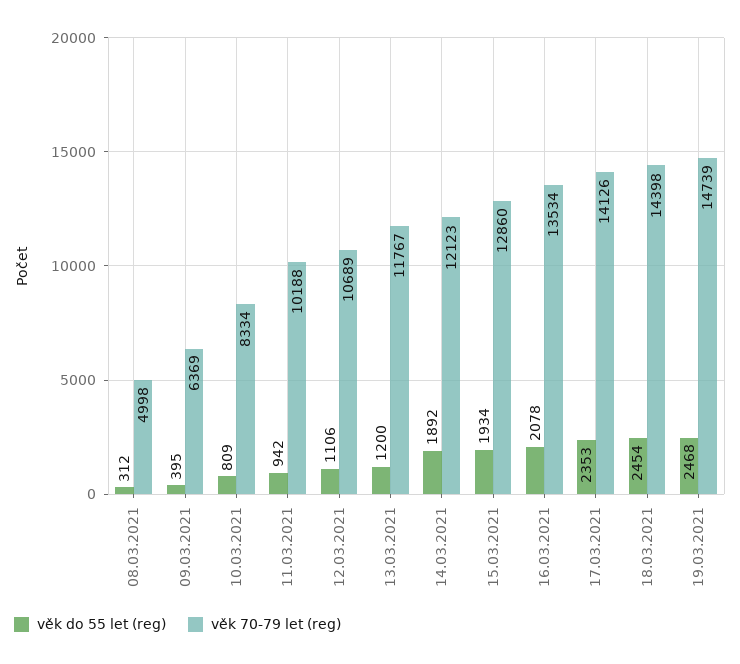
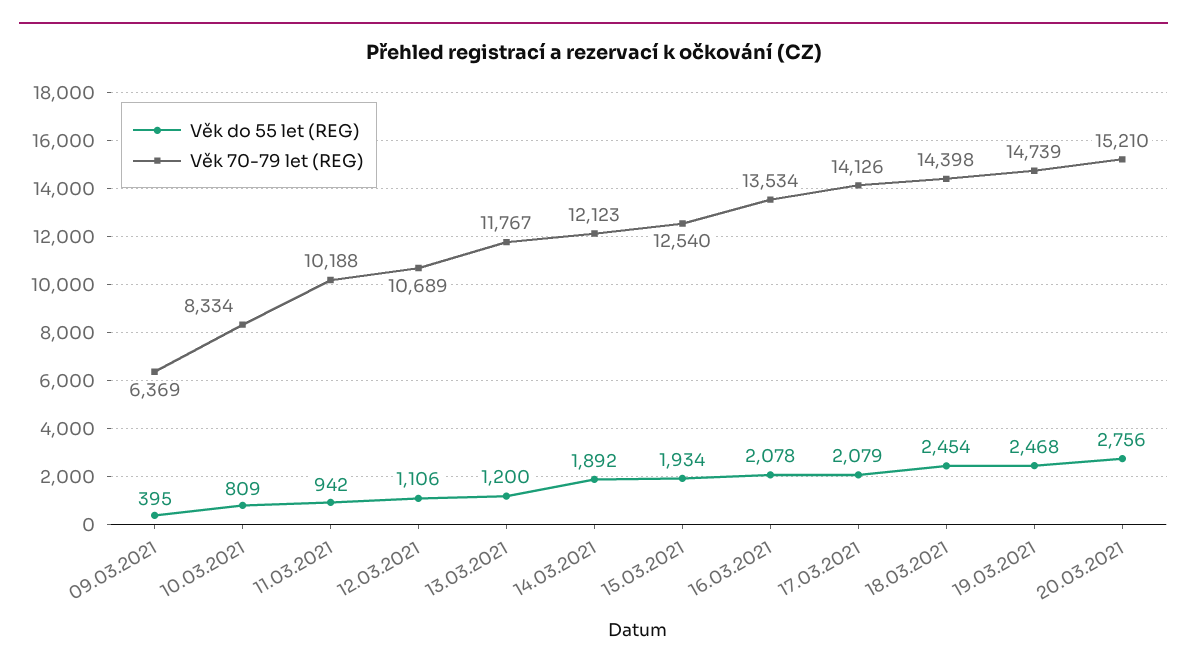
věk do 55 let (reg), 08.03.2021: 312 -> none
věk 70-79 let (reg), 08.03.2021: 4998 -> none
věk 70-79 let (reg), 15.03.2021: 12860 -> 12540
věk do 55 let (reg), 17.03.2021: 2353 -> 2079
věk do 55 let (reg), 20.03.2021: none -> 2756
věk 70-79 let (reg), 20.03.2021: none -> 15210

